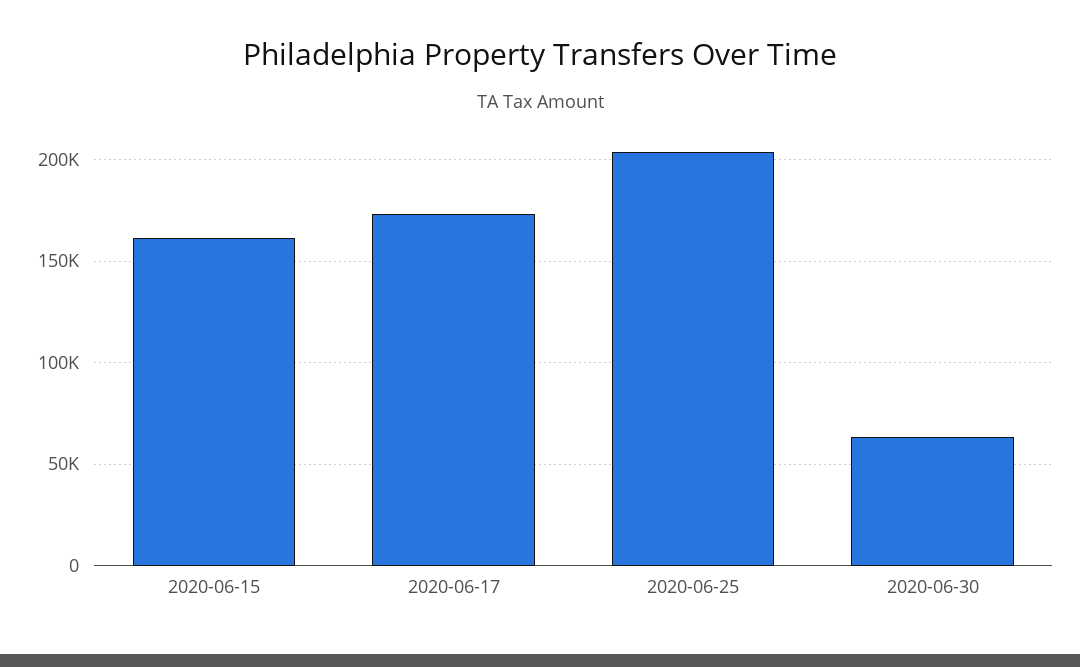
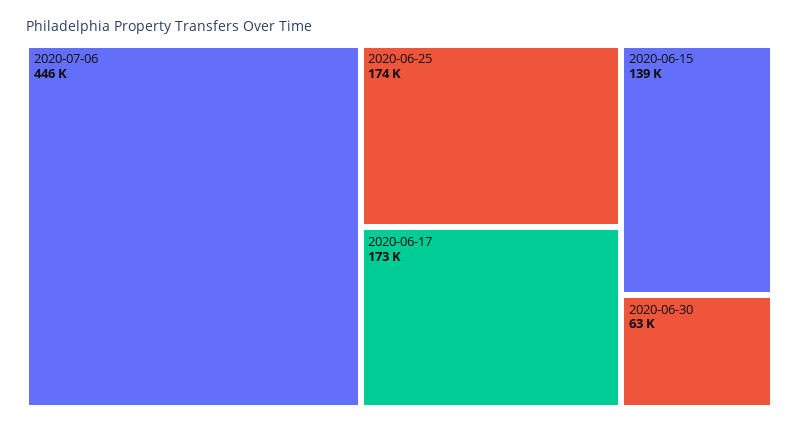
2020-06-15: 160000 -> 139000
2020-06-25: 205000 -> 174000
2020-07-06: none -> 446000

